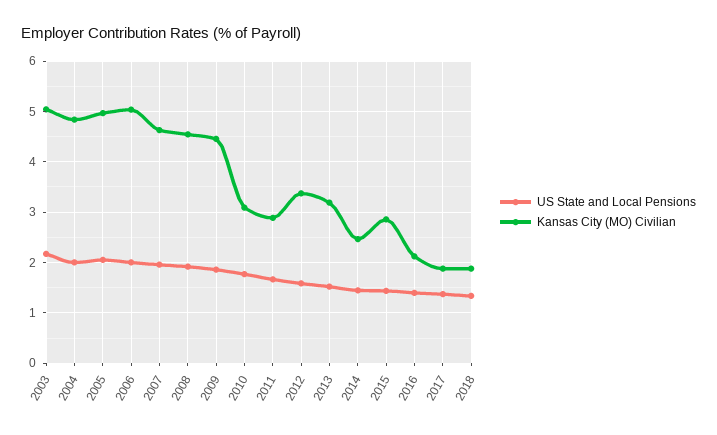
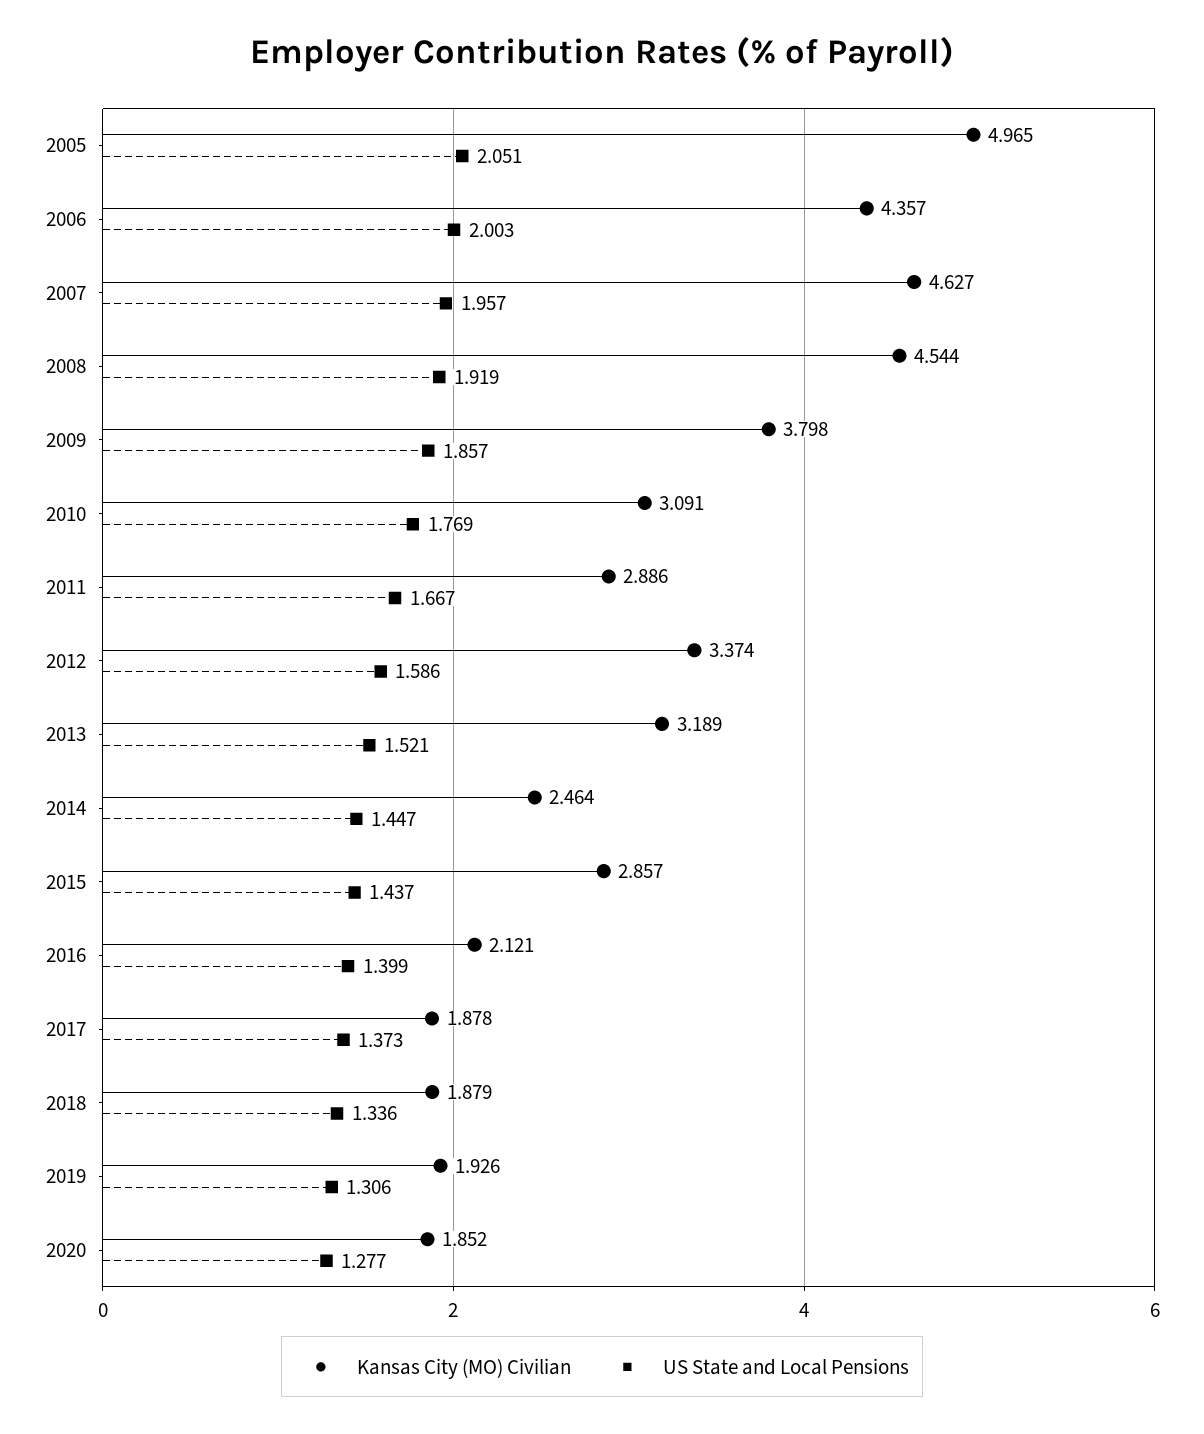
US State and Local Pensions, 2003: 2.2 -> none
Kansas City (MO) Civilian, 2003: 5 -> none
US State and Local Pensions, 2004: 2 -> none
Kansas City (MO) Civilian, 2004: 4.8 -> none
Kansas City (MO) Civilian, 2006: 5 -> 4.357
Kansas City (MO) Civilian, 2009: 4.4 -> 3.798
Kansas City (MO) Civilian, 2019: none -> 1.926
US State and Local Pensions, 2019: none -> 1.306
Kansas City (MO) Civilian, 2020: none -> 1.852
US State and Local Pensions, 2020: none -> 1.277

